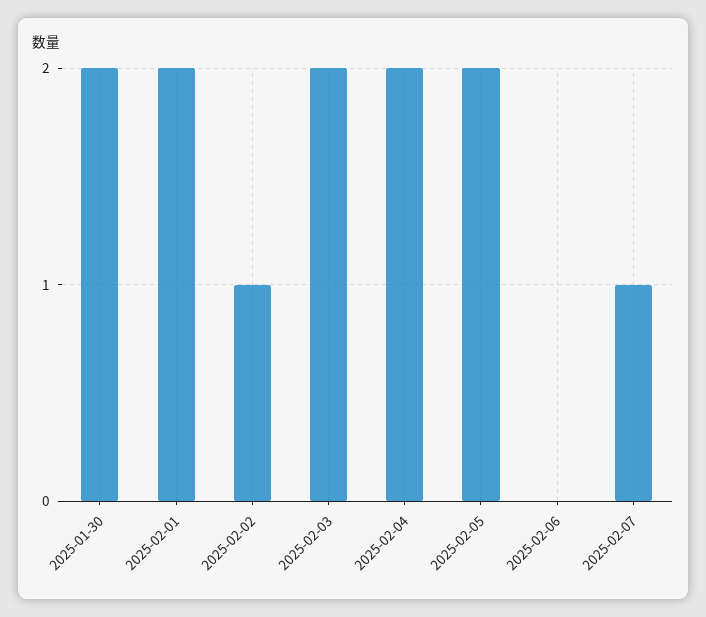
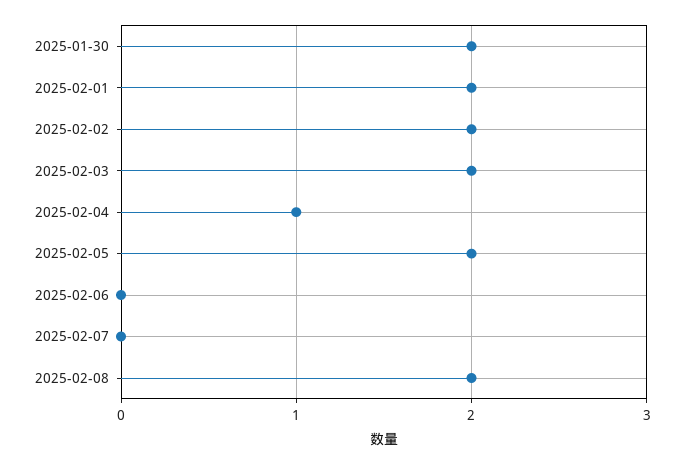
2025-02-02: 1 -> 2
2025-02-04: 2 -> 1
2025-02-07: 1 -> 0
2025-02-08: none -> 2

